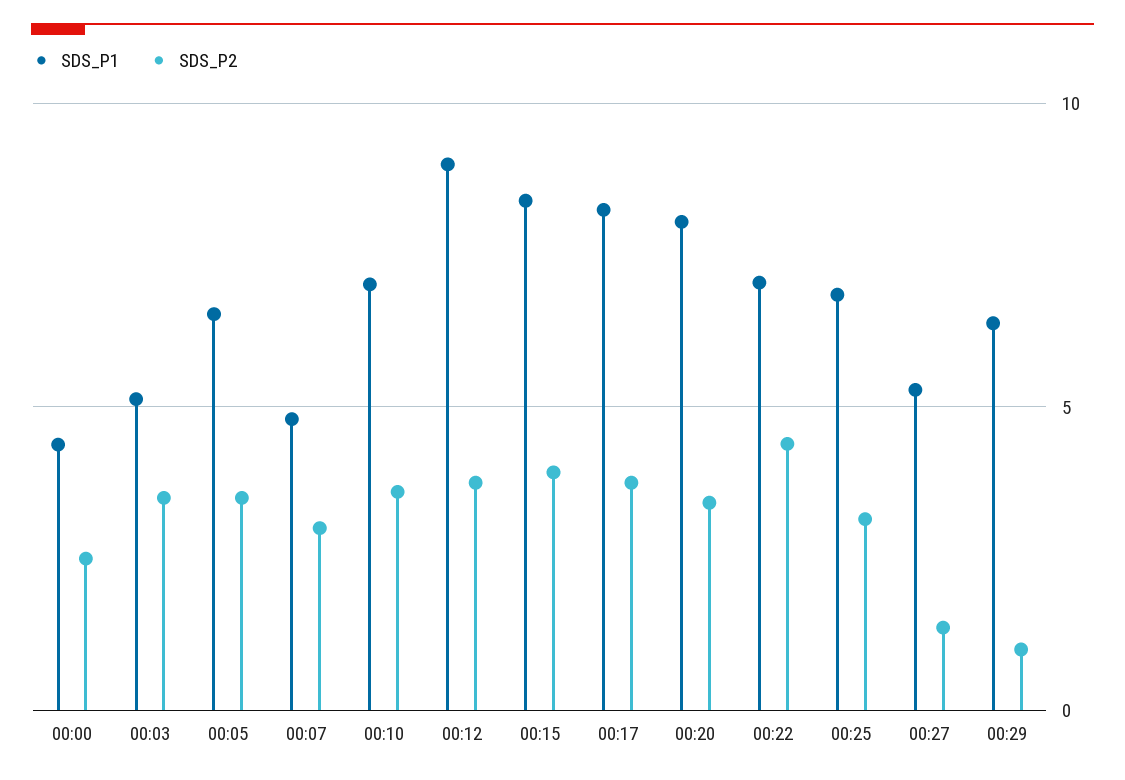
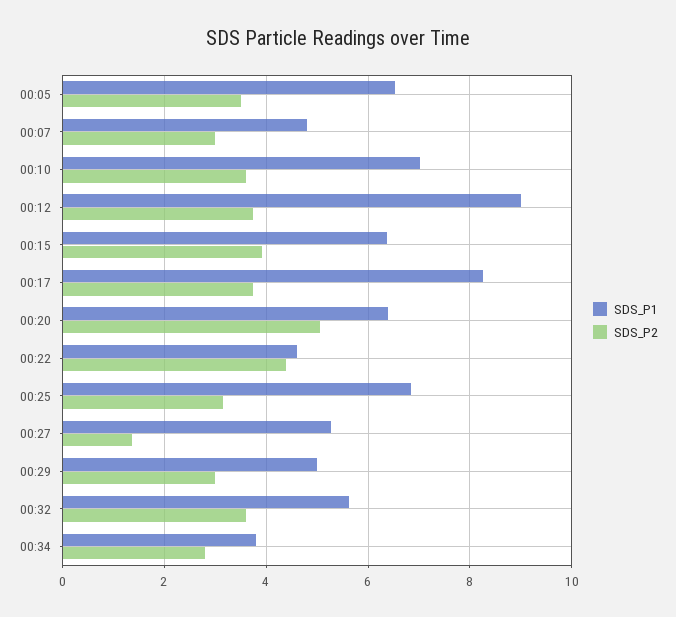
SDS_P1, 00:00: 4.5 -> none
SDS_P2, 00:00: 2.5 -> none
SDS_P1, 00:03: 5 -> none
SDS_P2, 00:03: 3.5 -> none
SDS_P1, 00:15: 8.5 -> 6.4
SDS_P1, 00:20: 8 -> 6.4
SDS_P2, 00:20: 3.5 -> 5
SDS_P1, 00:22: 7 -> 4.6
SDS_P1, 00:29: 6.5 -> 5
SDS_P2, 00:29: 1 -> 3
SDS_P1, 00:32: none -> 5.6
SDS_P2, 00:32: none -> 3.6
SDS_P1, 00:34: none -> 3.8
SDS_P2, 00:34: none -> 2.8

